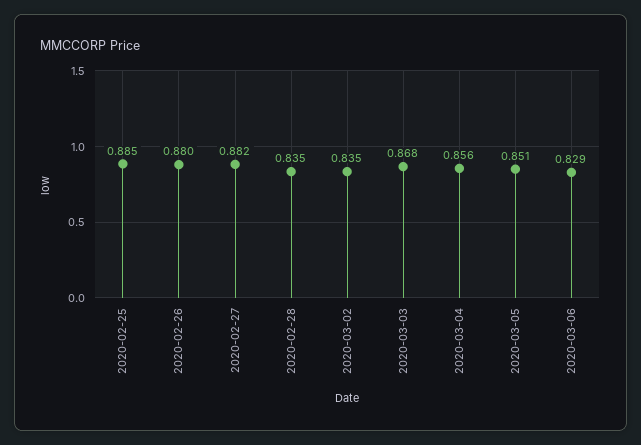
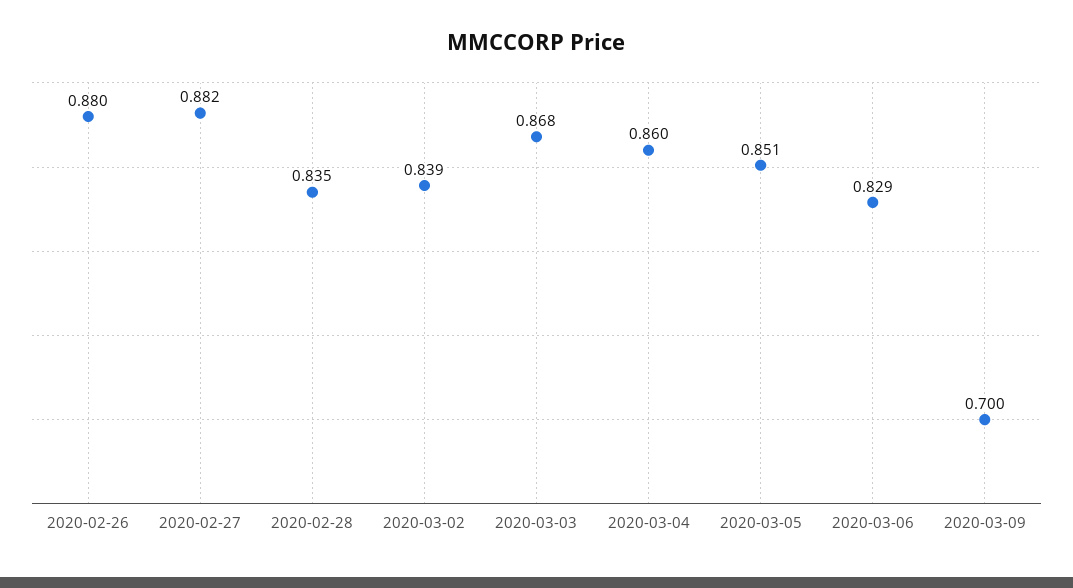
2020-02-25: 0.885 -> none
2020-03-02: 0.835 -> 0.839
2020-03-04: 0.856 -> 0.86
2020-03-09: none -> 0.7

